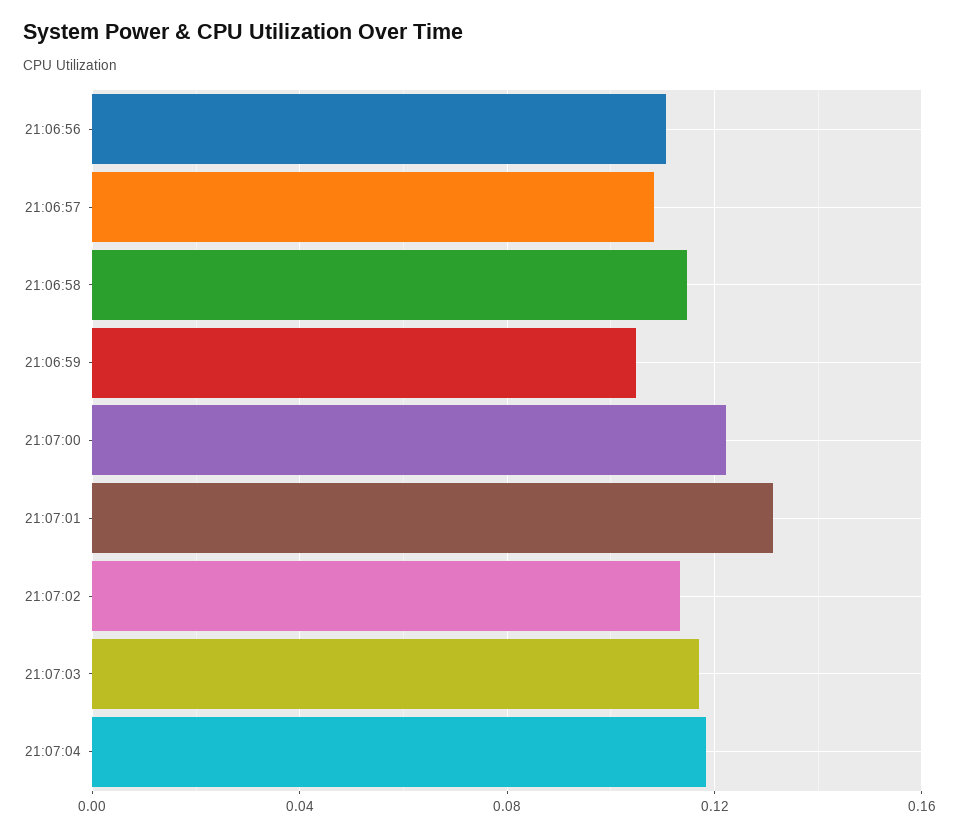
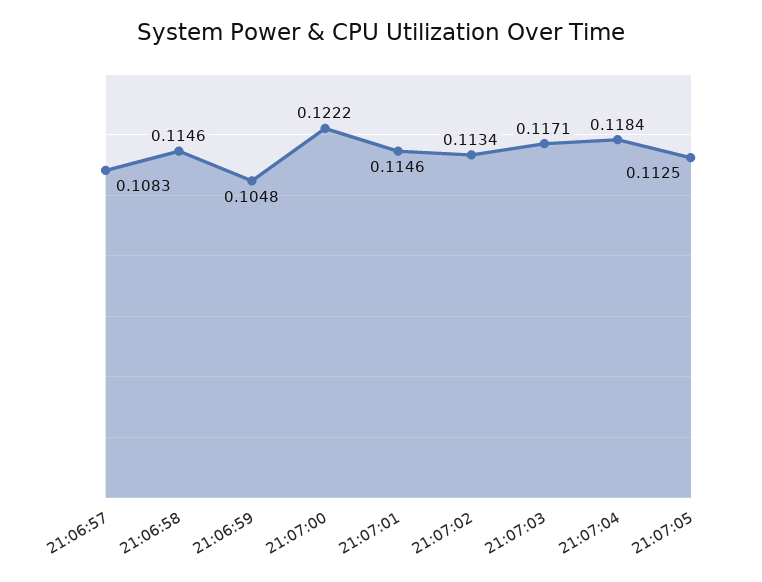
21:06:56: 0.11 -> none
21:07:01: 0.13 -> 0.1146
21:07:05: none -> 0.1125

